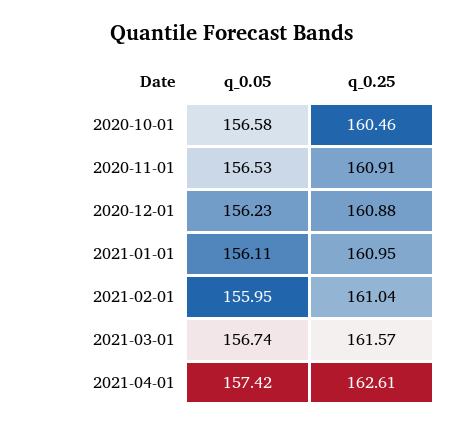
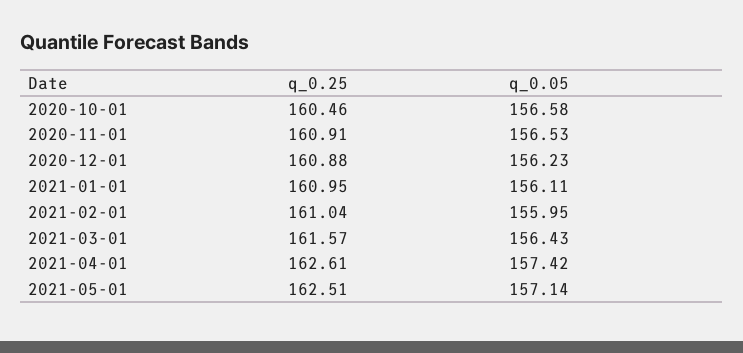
q_0.05, 2021-03-01: 156.74 -> 156.43
q_0.25, 2021-05-01: none -> 162.51
q_0.05, 2021-05-01: none -> 157.14

